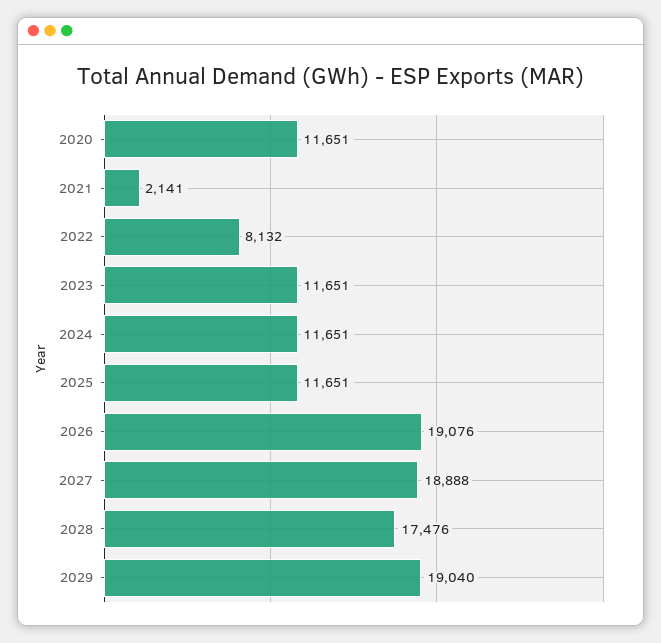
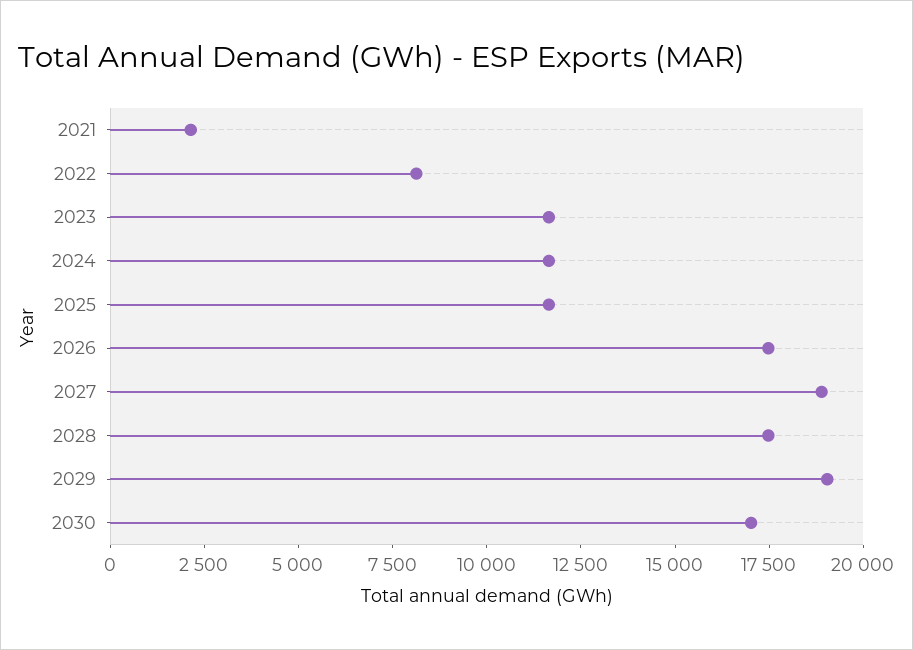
2020: 11651 -> none
2026: 19076 -> 17500
2030: none -> 17000

